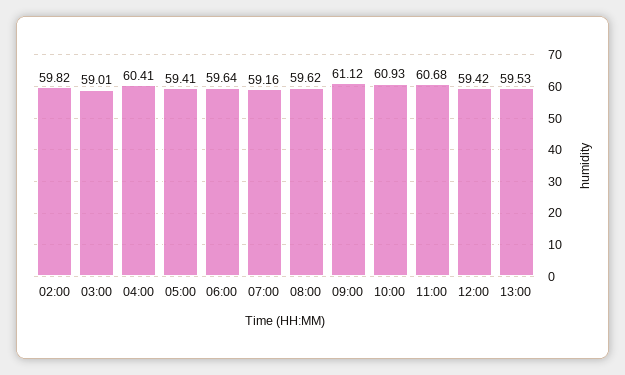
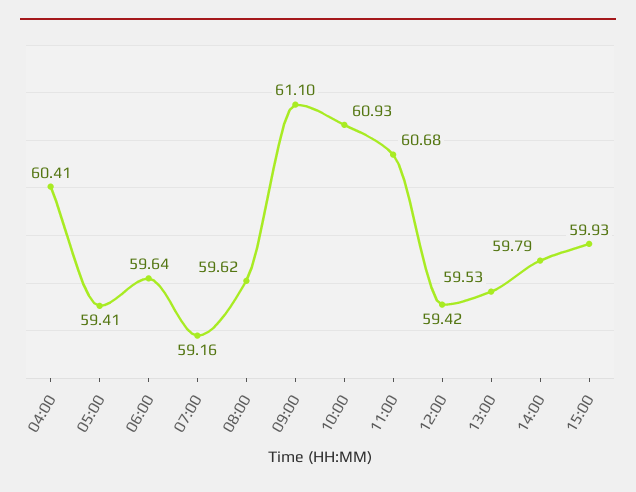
02:00: 59.82 -> none
03:00: 59.01 -> none
09:00: 61.12 -> 61.1
14:00: none -> 59.79
15:00: none -> 59.93

